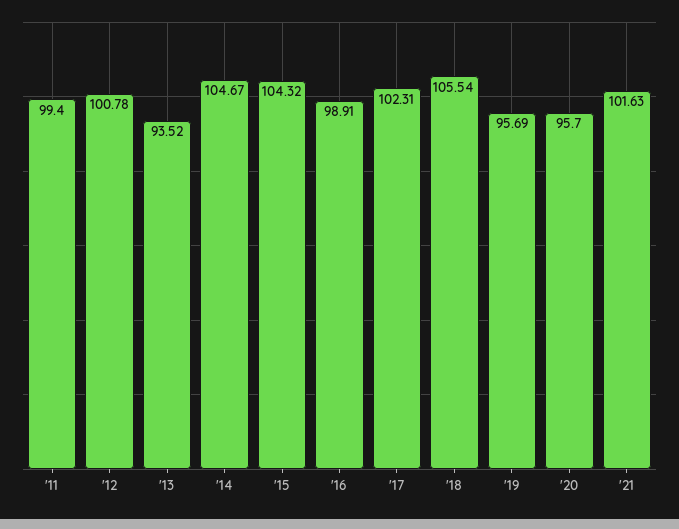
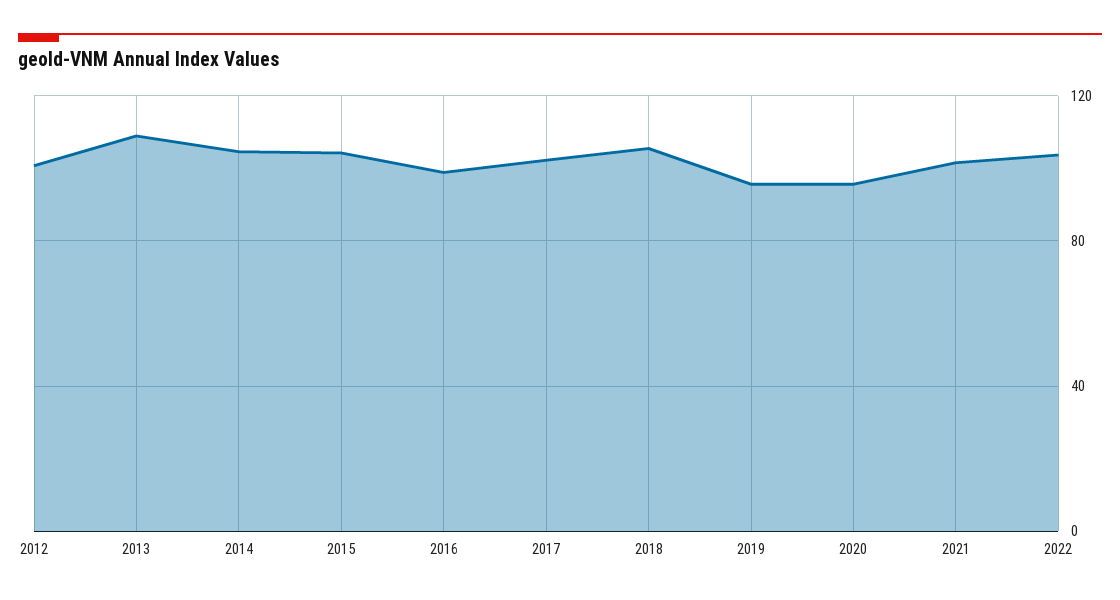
'11: 99.4 -> none
'13: 93.52 -> 110
2022: none -> 105

